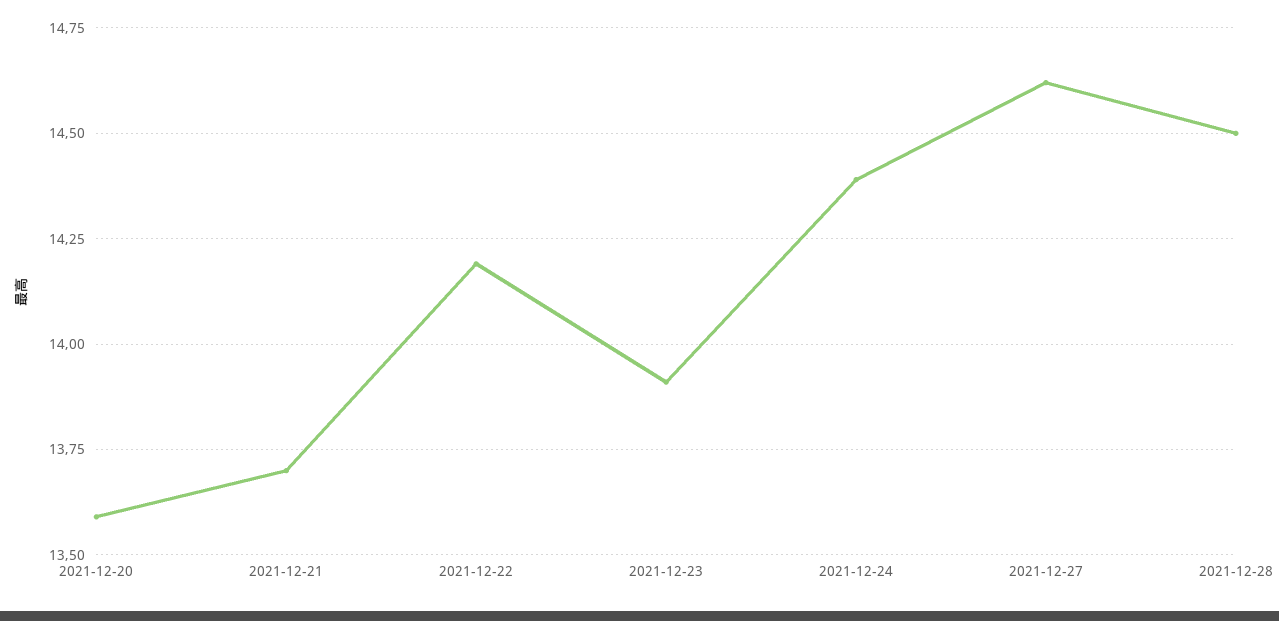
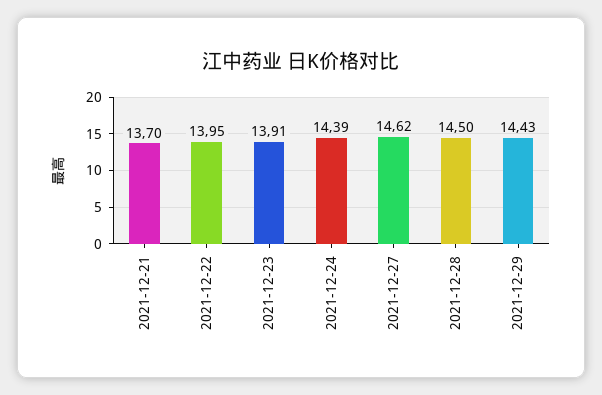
2021-12-20: 13.6 -> none
2021-12-22: 14.2 -> 13.95
2021-12-29: none -> 14.43

